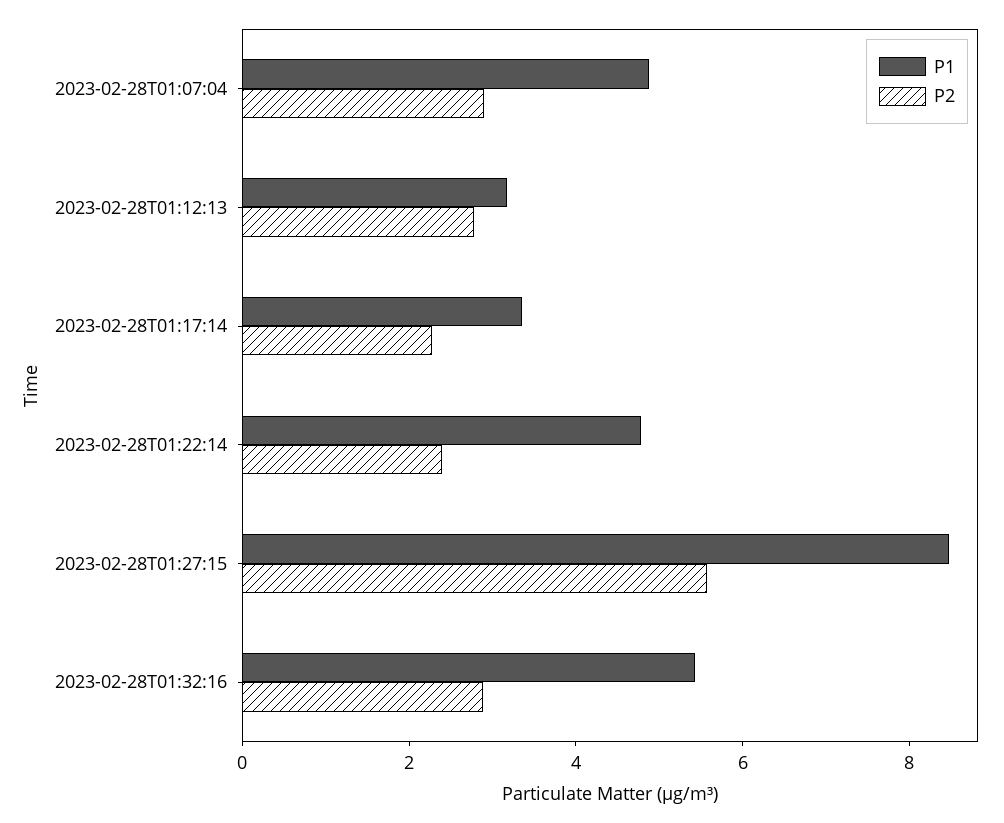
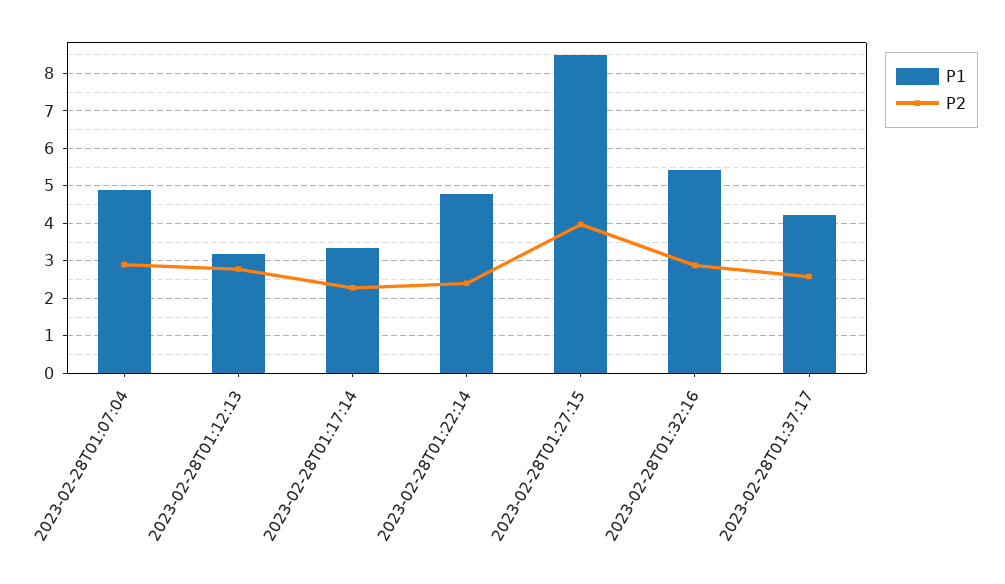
P2, 2023-02-28T01:27:15: 5.5 -> 4
P1, 2023-02-28T01:37:17: none -> 4.2
P2, 2023-02-28T01:37:17: none -> 2.6

